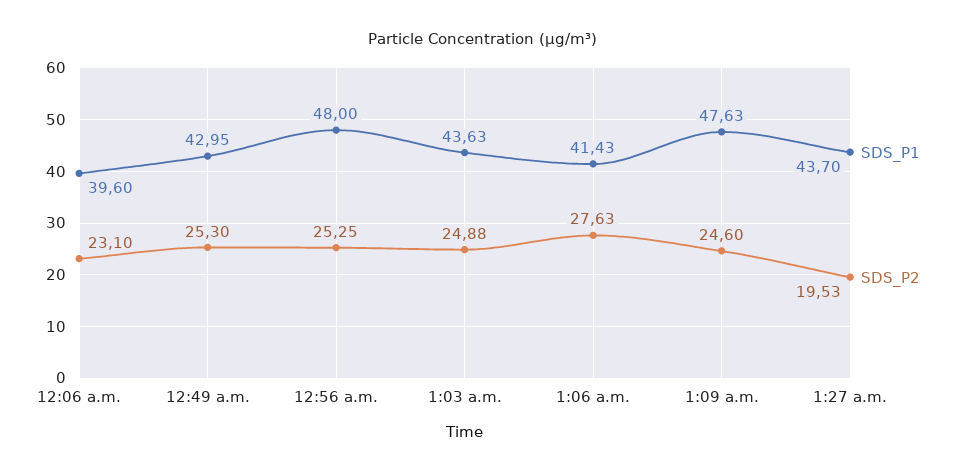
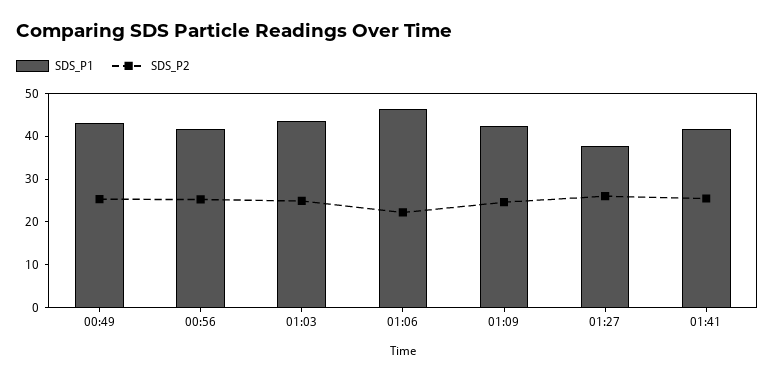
SDS_P1, 12:06 a.m.: 39.6 -> none
SDS_P2, 12:06 a.m.: 23.1 -> none
SDS_P1, 12:56 a.m.: 48 -> 42
SDS_P1, 1:06 a.m.: 41.43 -> 46
SDS_P2, 1:06 a.m.: 27.63 -> 22
SDS_P1, 1:09 a.m.: 47.63 -> 42
SDS_P1, 1:27 a.m.: 43.7 -> 38
SDS_P2, 1:27 a.m.: 19.53 -> 26
SDS_P1, 01:41: none -> 42
SDS_P2, 01:41: none -> 26

